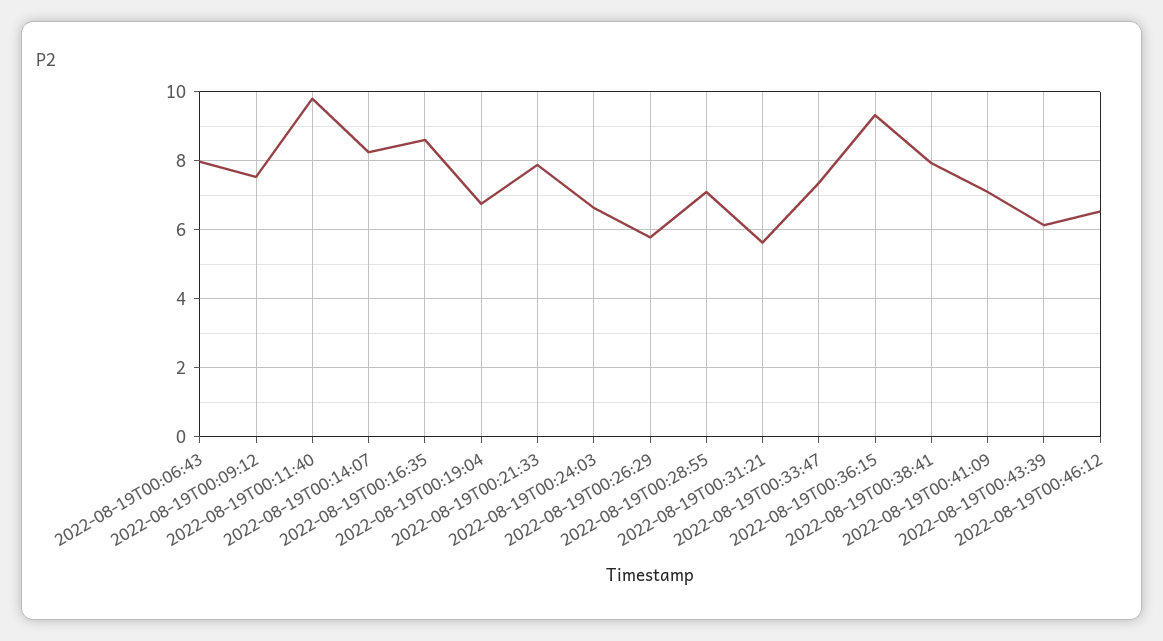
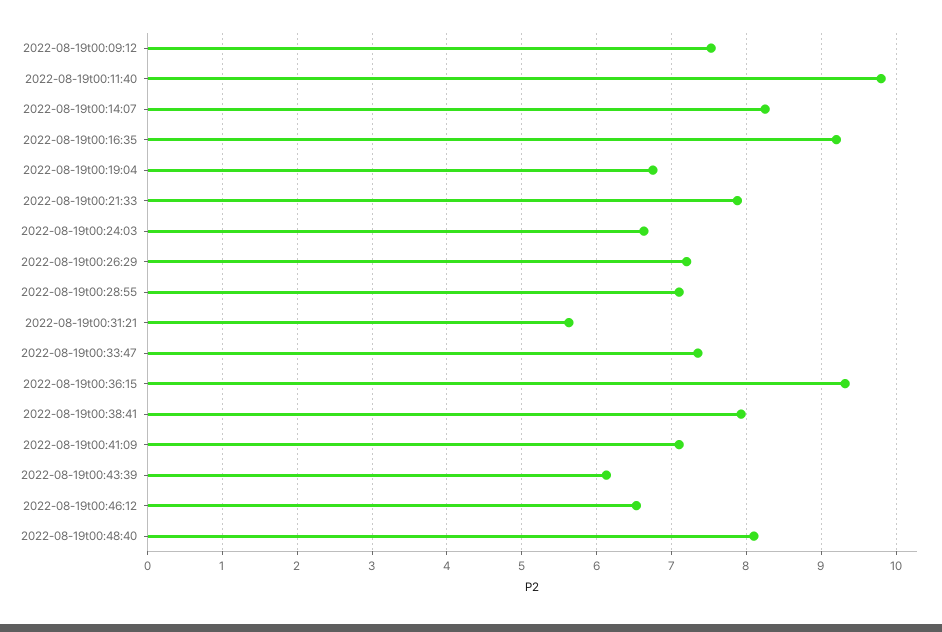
2022-08-19T00:06:43: 8 -> none
2022-08-19T00:16:35: 8.6 -> 9.2
2022-08-19T00:26:29: 5.8 -> 7.2
2022-08-19t00:48:40: none -> 8.1

